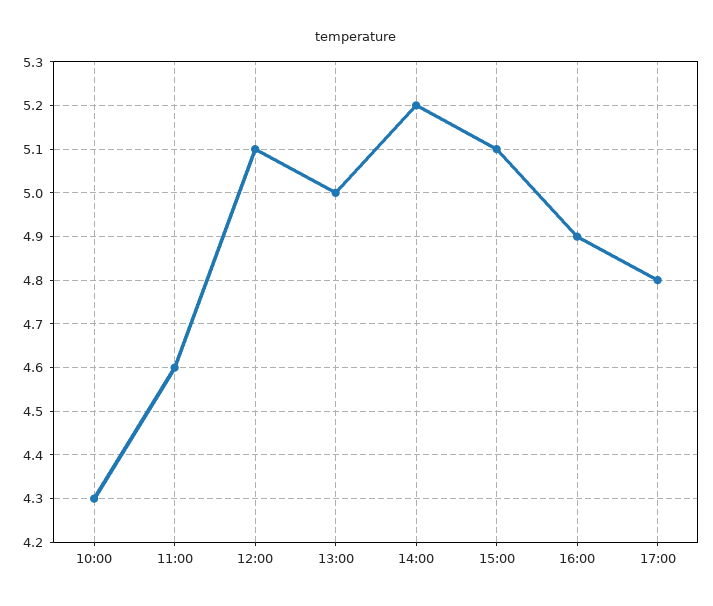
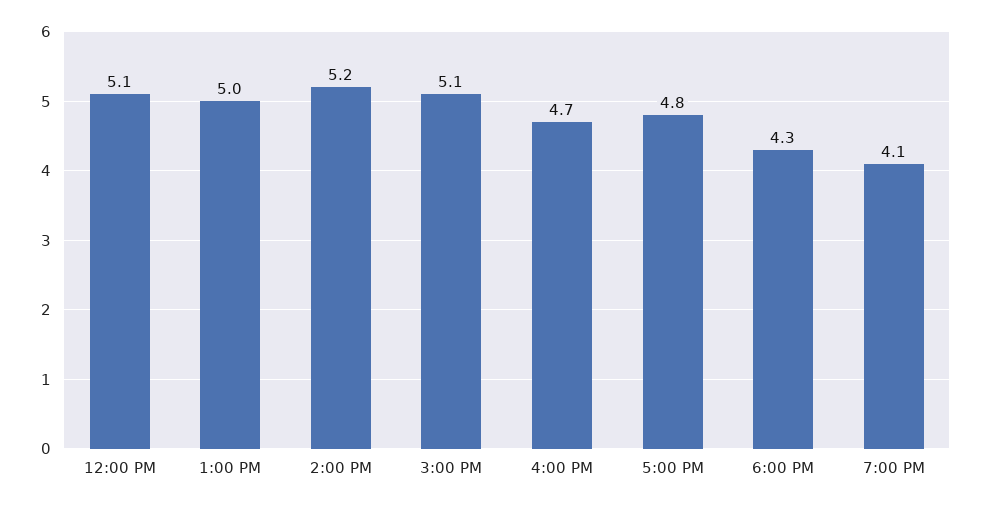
10:00: 4.3 -> none
11:00: 4.6 -> none
16:00: 4.9 -> 4.7
6:00 PM: none -> 4.3
7:00 PM: none -> 4.1

